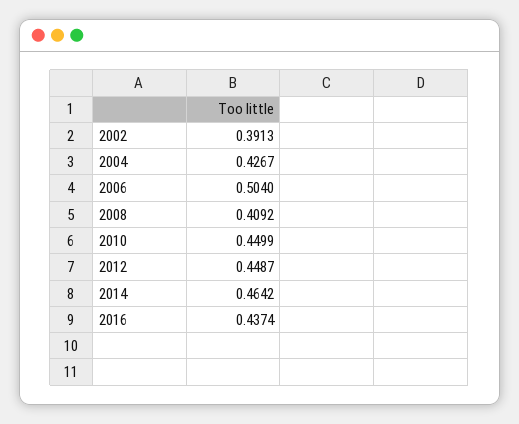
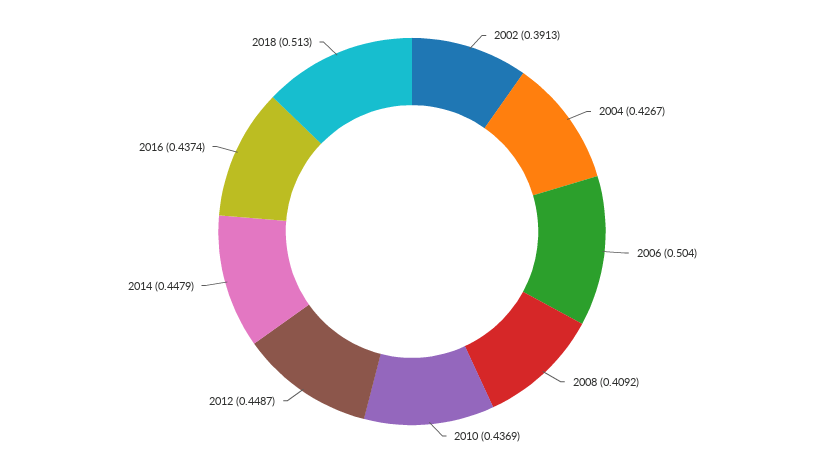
2010: 0.4499 -> 0.4369
2014: 0.4642 -> 0.4479
2018: none -> 0.513

